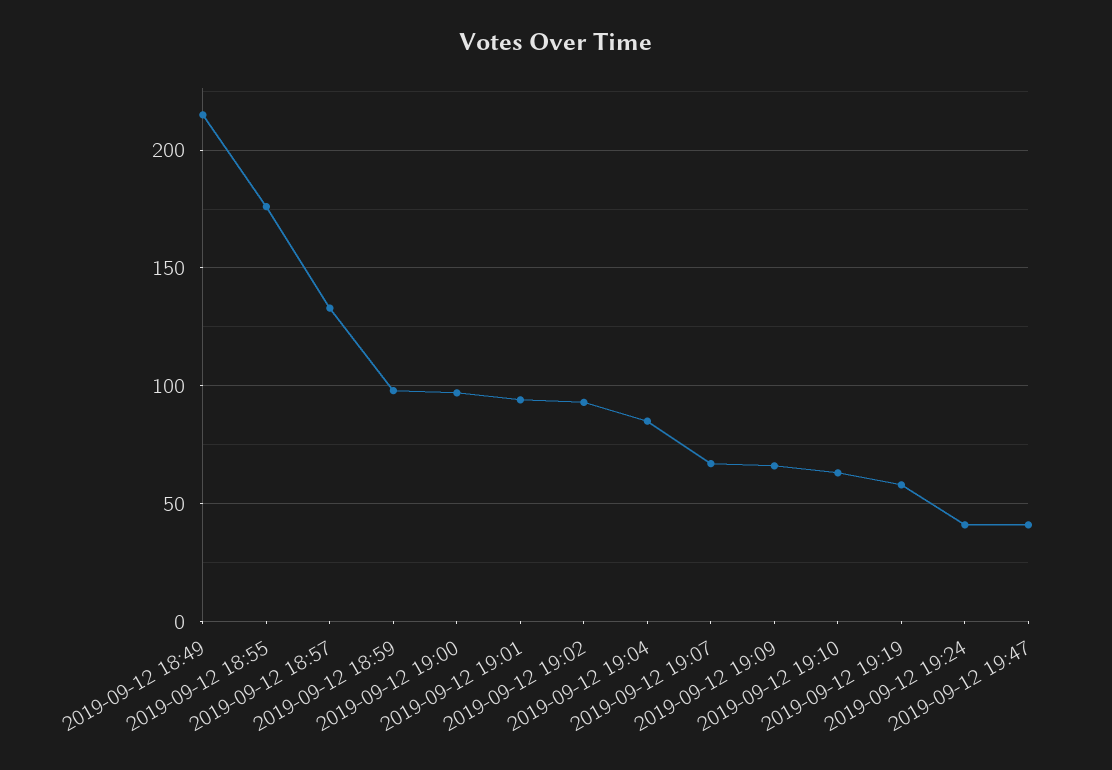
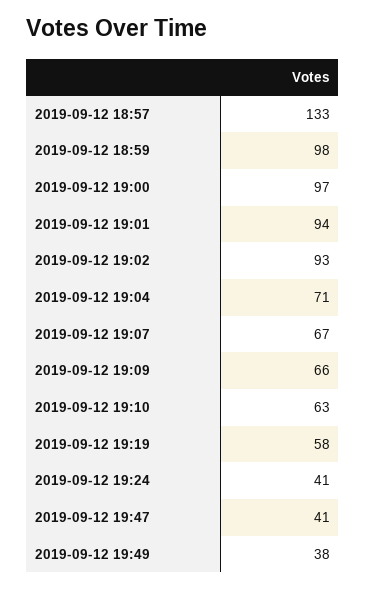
2019-09-12 18:49: 215 -> none
2019-09-12 18:55: 175 -> none
2019-09-12 19:04: 85 -> 71
2019-09-12 19:49: none -> 38

